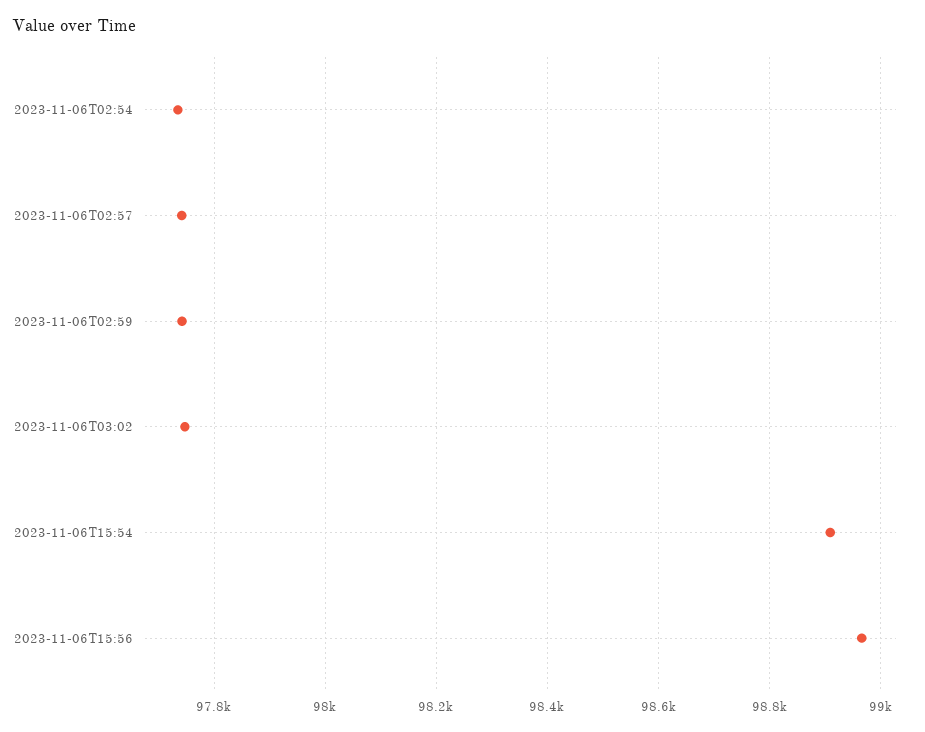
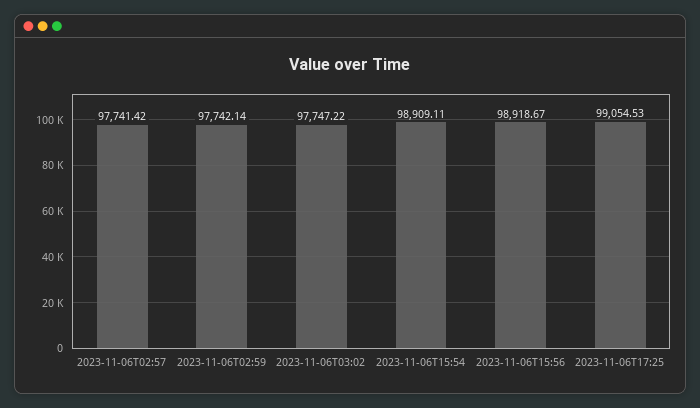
2023-11-06T02:54: 97740 -> none
2023-11-06T15:56: 98960 -> 98918.67
2023-11-06T17:25: none -> 99054.53

